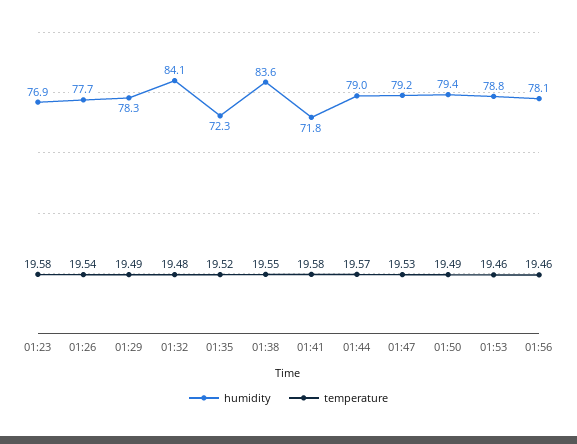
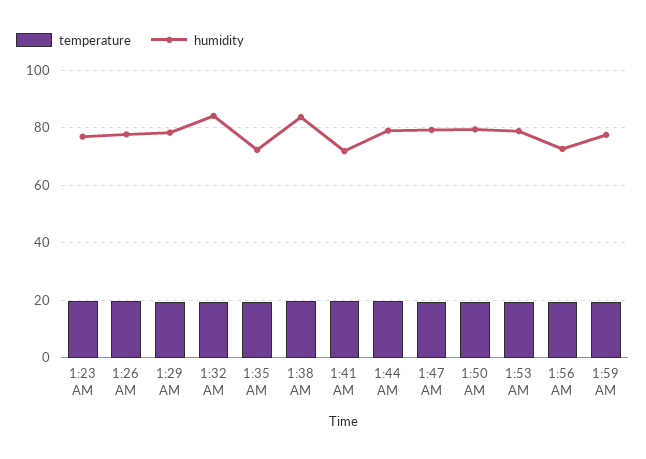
humidity, 01:56: 78.1 -> 72.5
temperature, 1:59 AM: none -> 20
humidity, 1:59 AM: none -> 77.5

